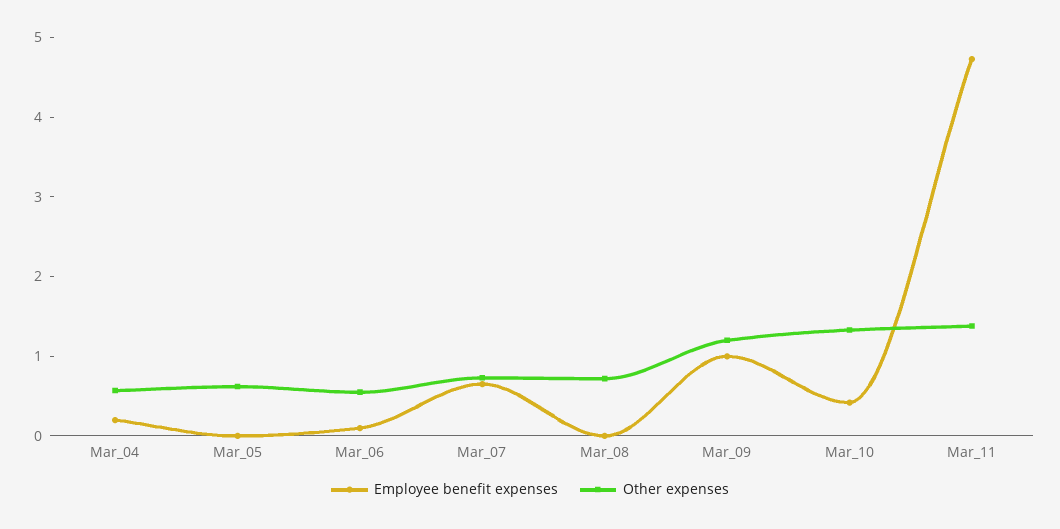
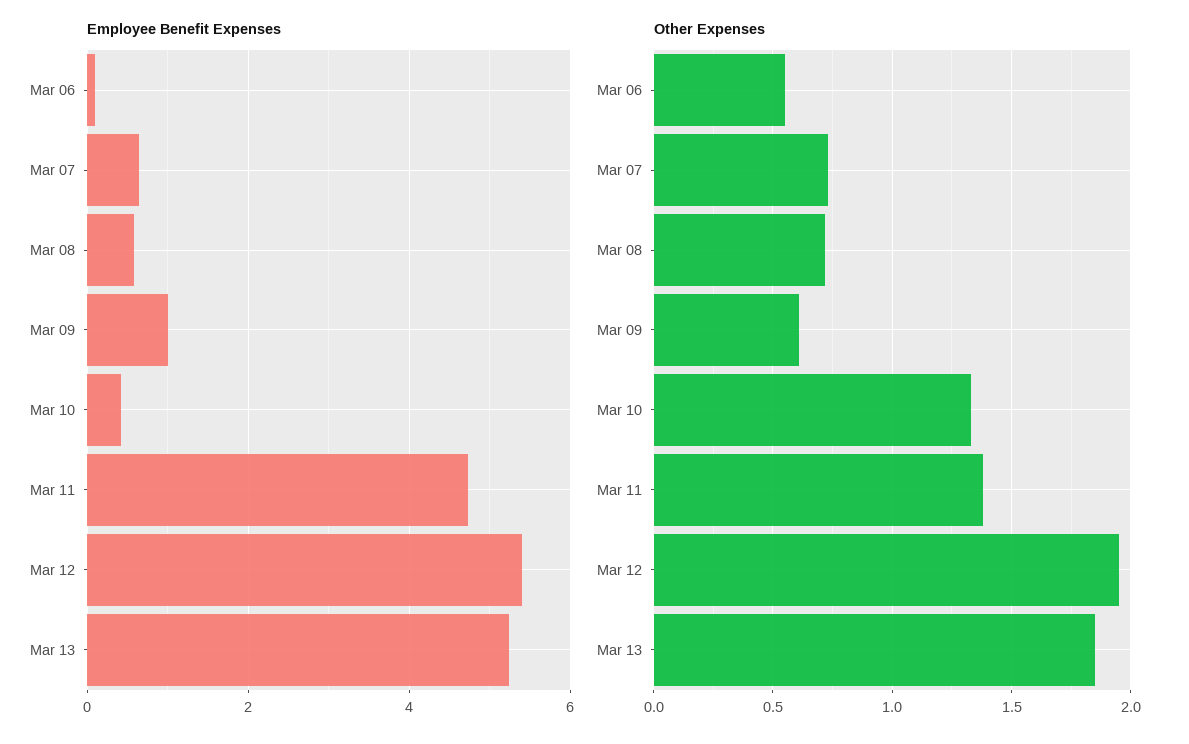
Employee benefit expenses, Mar_04: 0.2 -> none
Other expenses, Mar_04: 0.6 -> none
Employee benefit expenses, Mar_05: 0 -> none
Other expenses, Mar_05: 0.6 -> none
Employee benefit expenses, Mar_08: 0 -> 0.6
Other expenses, Mar_09: 1.2 -> 0.6
Employee benefit expenses, Mar 12: none -> 5.4
Employee benefit expenses, Mar 13: none -> 5.2
Other expenses, Mar 12: none -> 1.95
Other expenses, Mar 13: none -> 1.85

